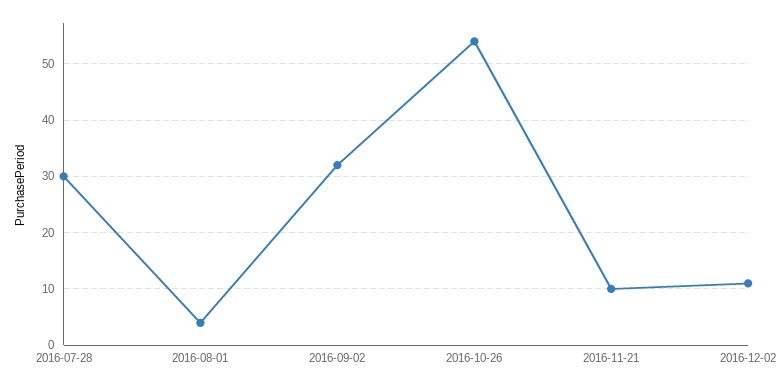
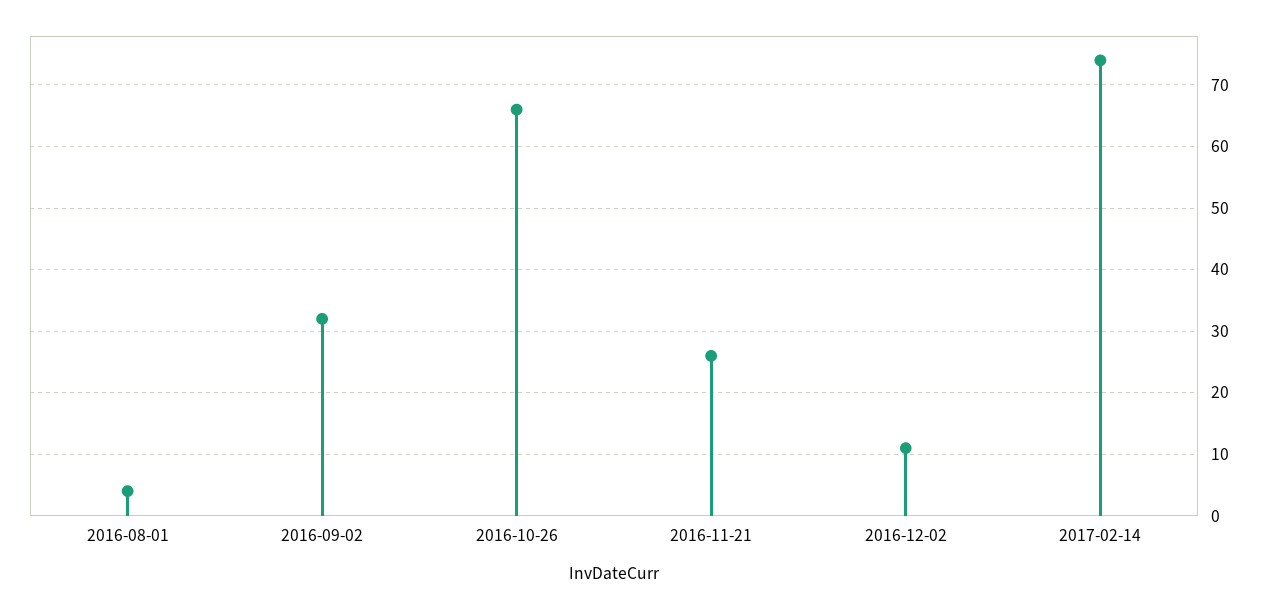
2016-07-28: 30 -> none
2016-10-26: 55 -> 66
2016-11-21: 10 -> 26
2017-02-14: none -> 74

